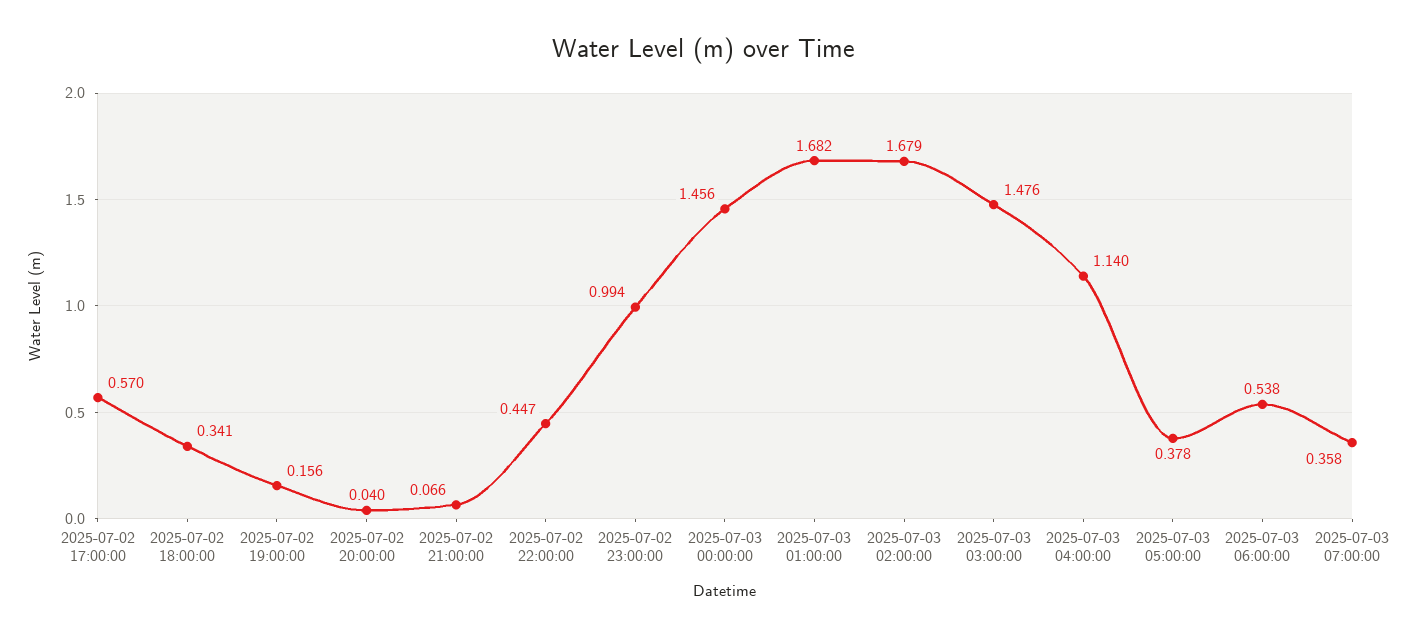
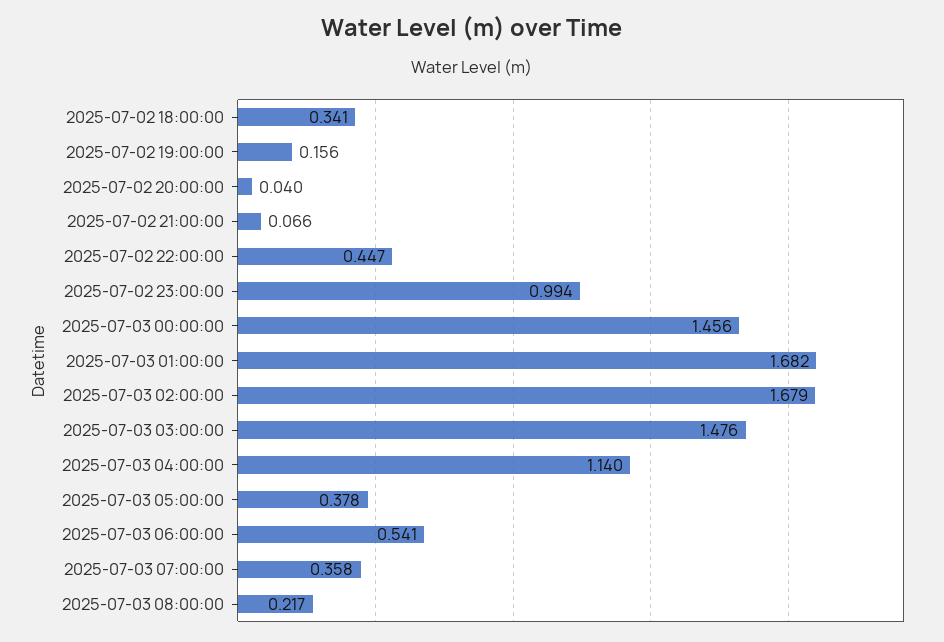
2025-07-02 17:00:00: 0.57 -> none
2025-07-03 06:00:00: 0.538 -> 0.541
2025-07-03 08:00:00: none -> 0.217

